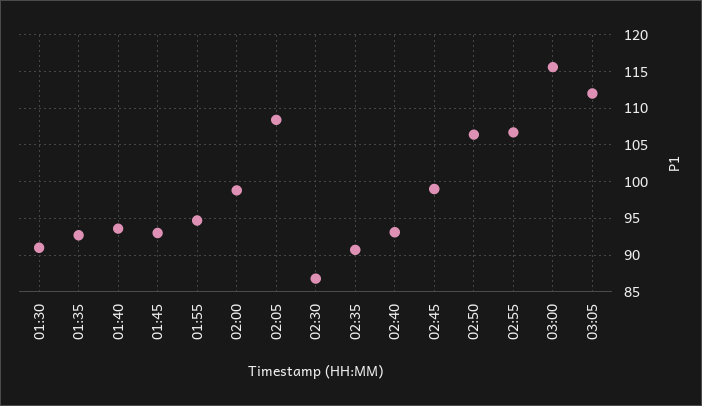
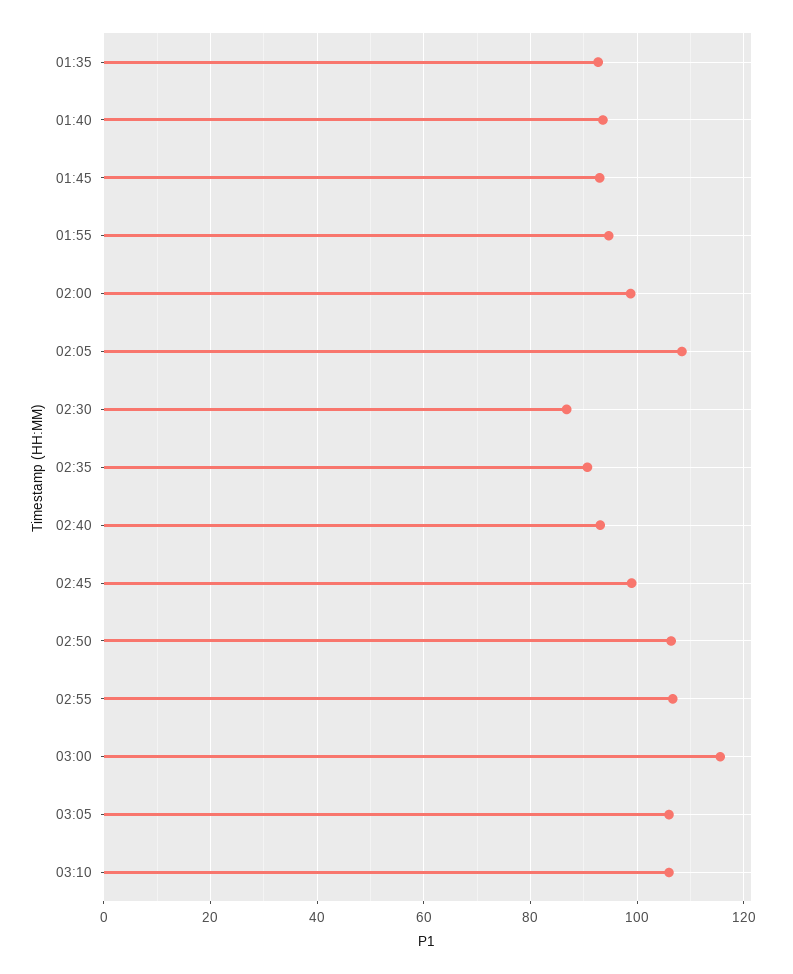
01:30: 91 -> none
03:05: 112 -> 106
03:10: none -> 106

